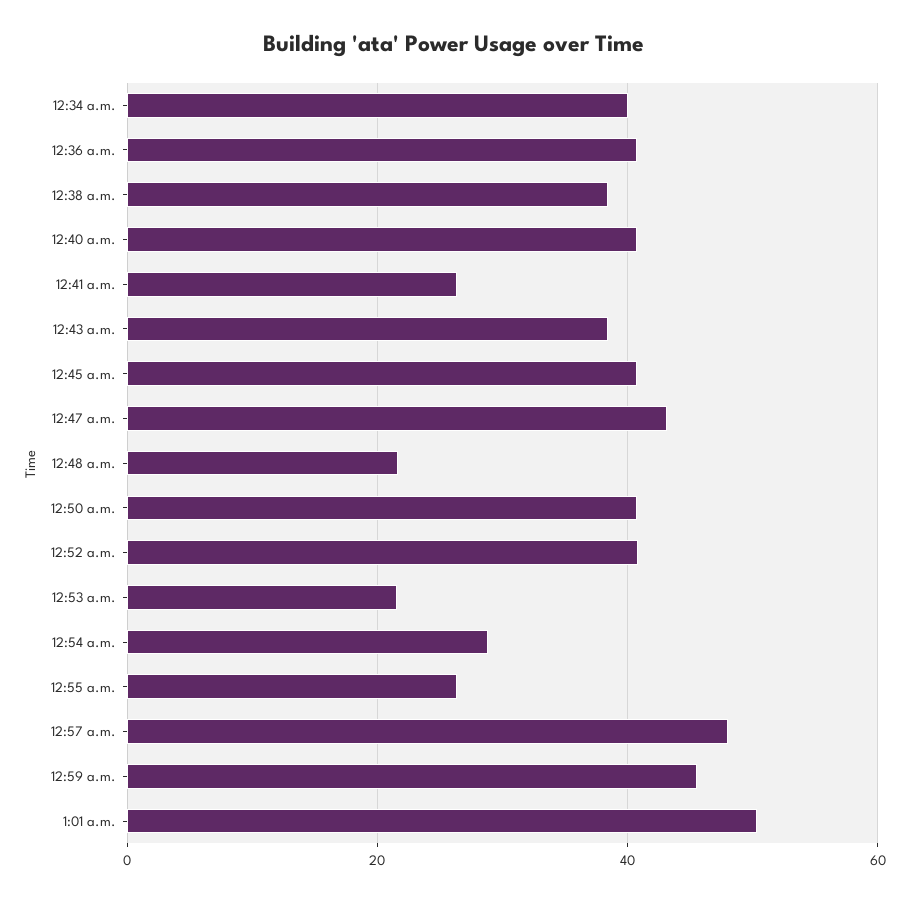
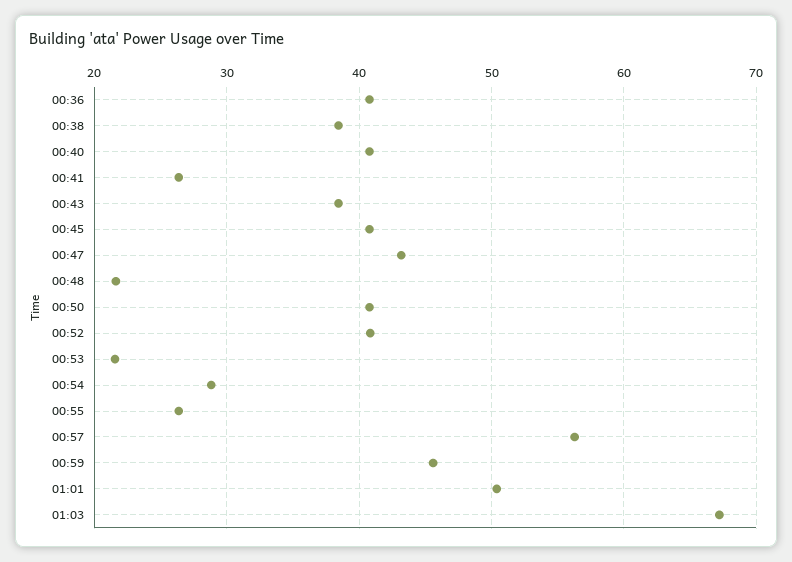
12:34 a.m.: 40 -> none
12:57 a.m.: 48 -> 56
01:03: none -> 67

